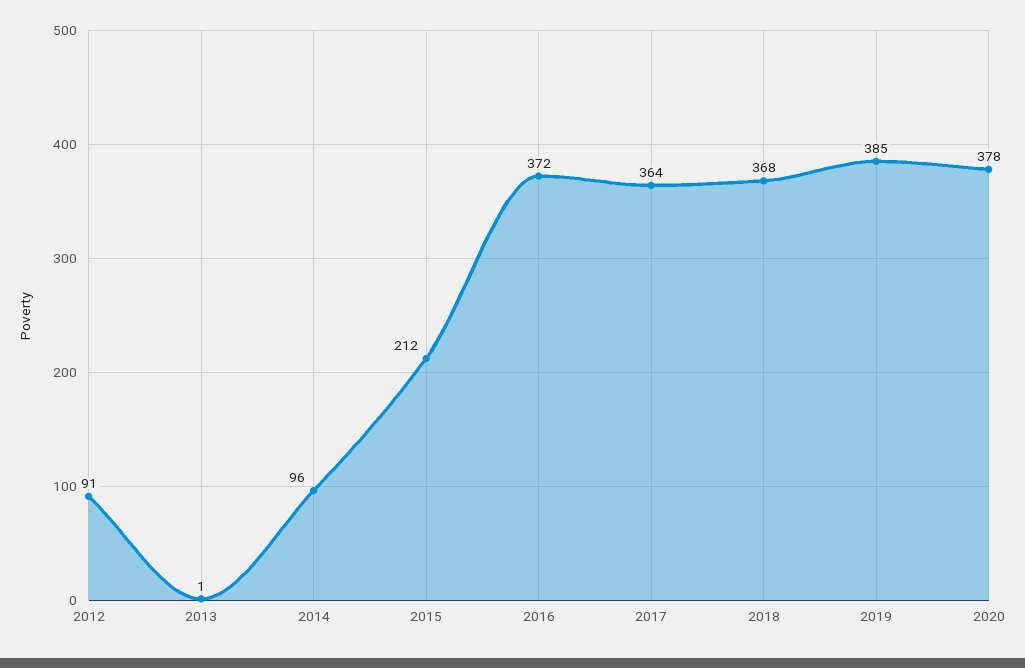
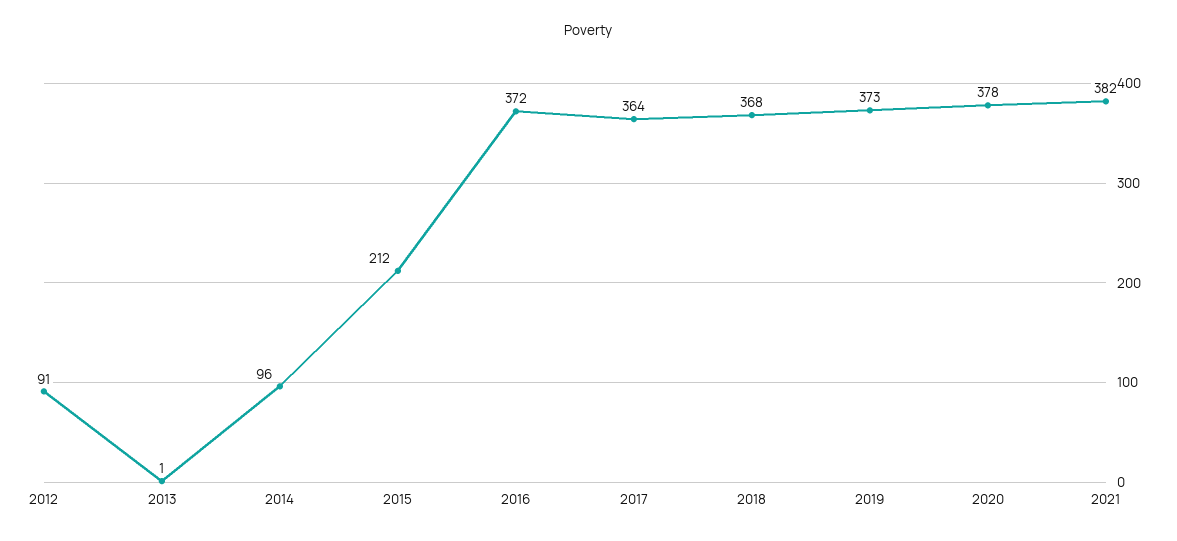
2019: 385 -> 373
2021: none -> 382

